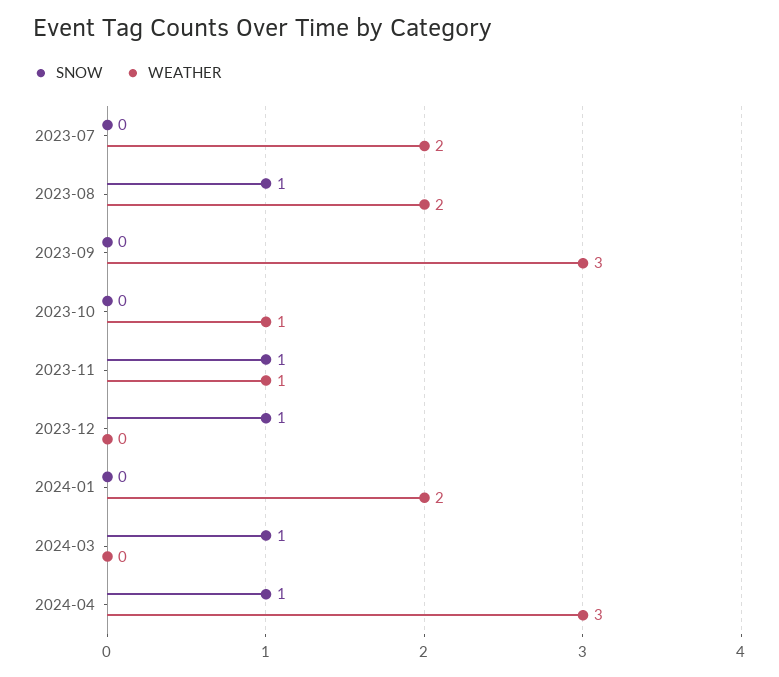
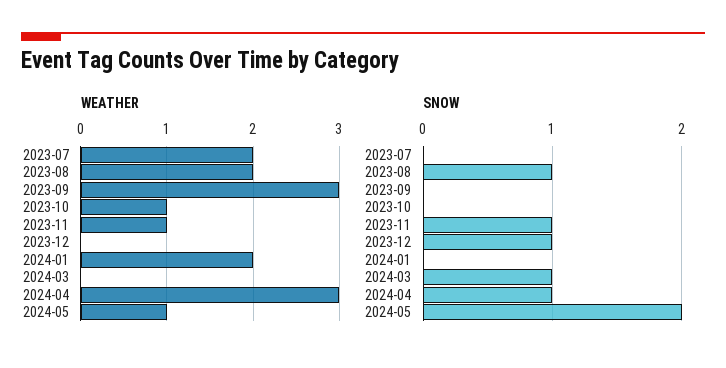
WEATHER, 2024-05: none -> 1
SNOW, 2024-05: none -> 2

